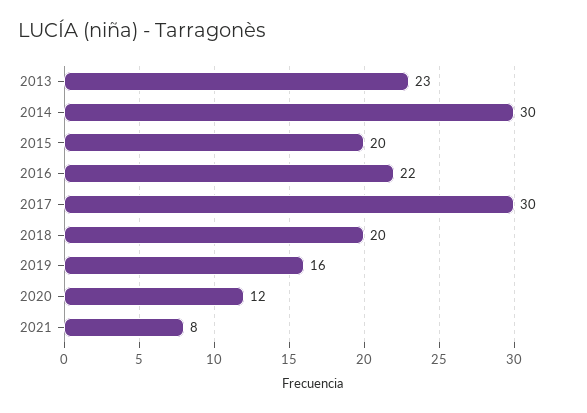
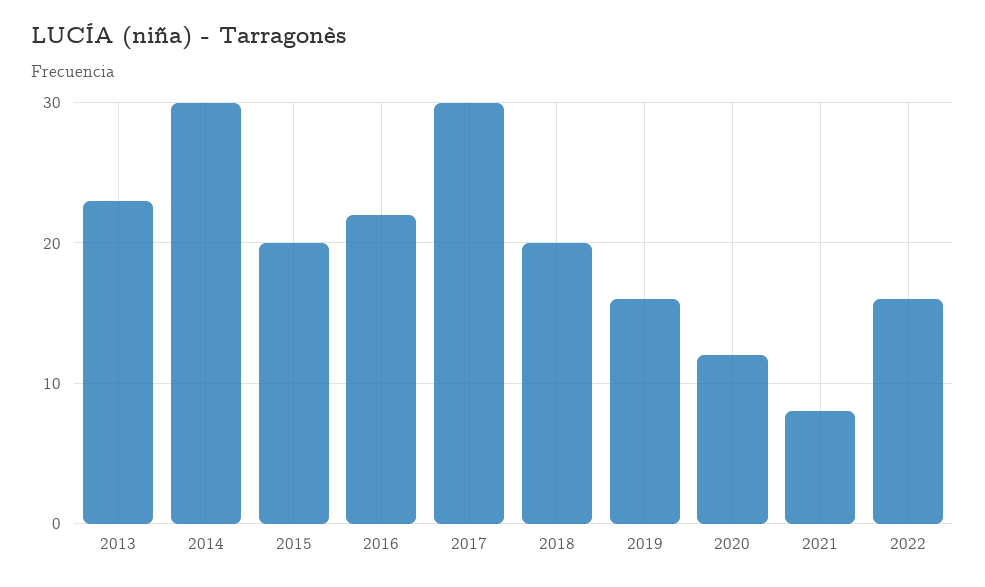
2022: none -> 16

